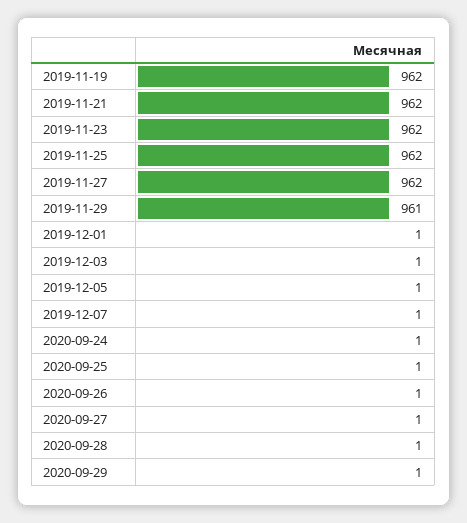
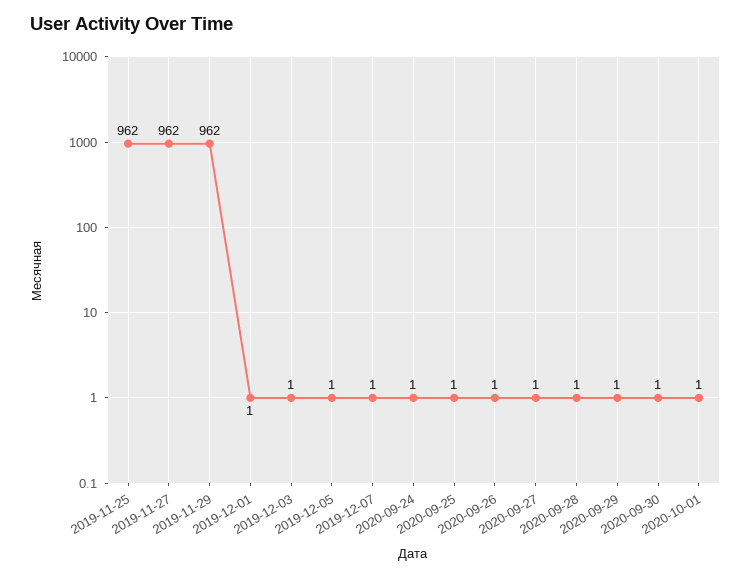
2019-11-19: 962 -> none
2019-11-21: 962 -> none
2019-11-23: 962 -> none
2019-11-29: 961 -> 962
2020-09-30: none -> 1
2020-10-01: none -> 1

